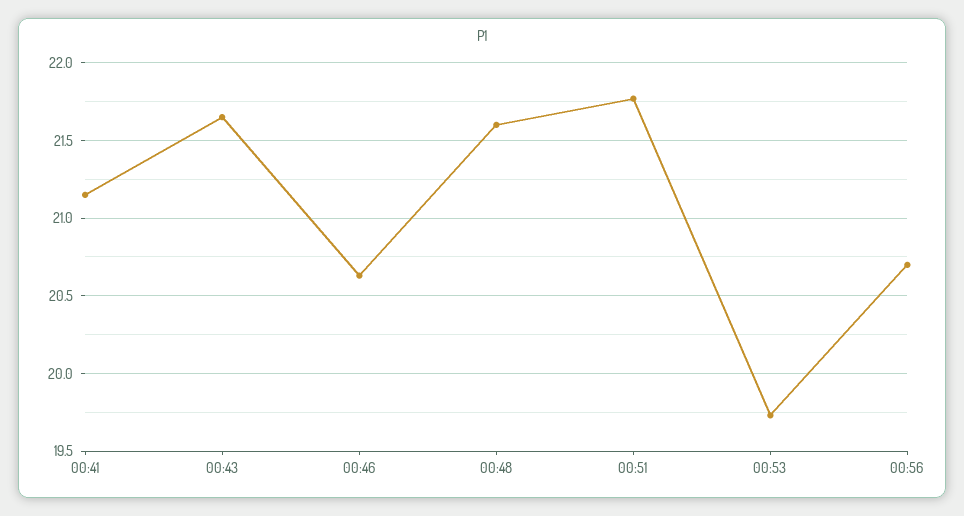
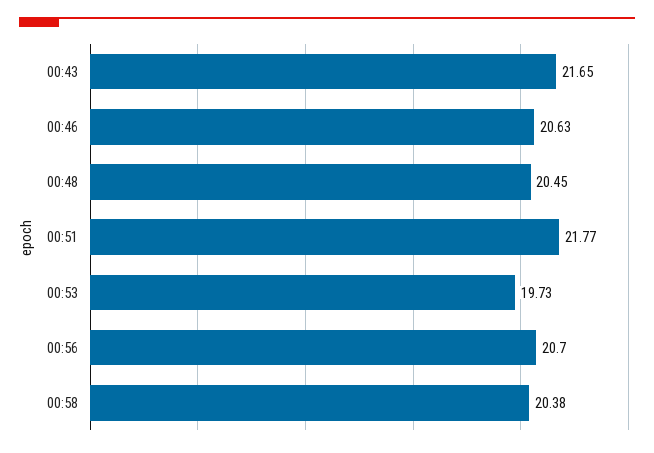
00:41: 21.15 -> none
00:48: 21.6 -> 20.45
00:58: none -> 20.38

